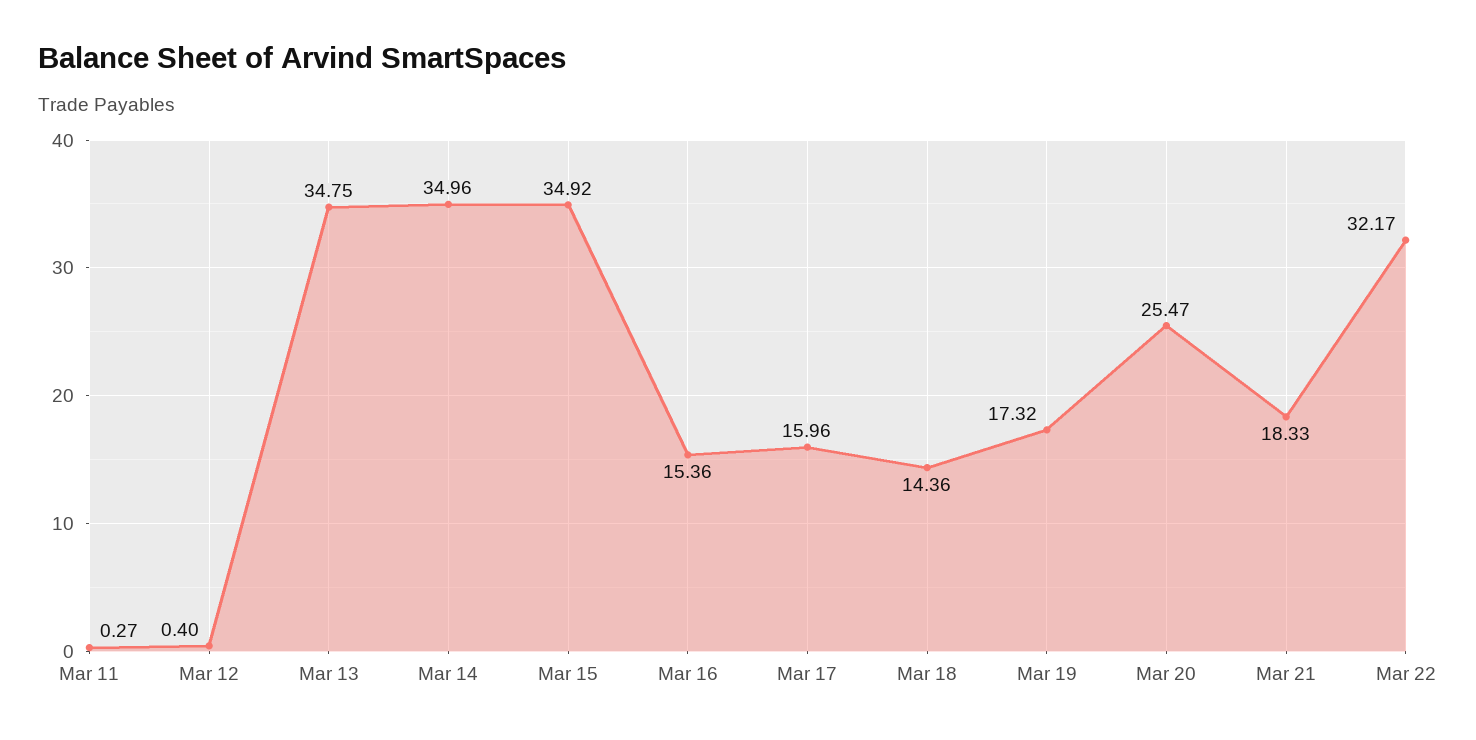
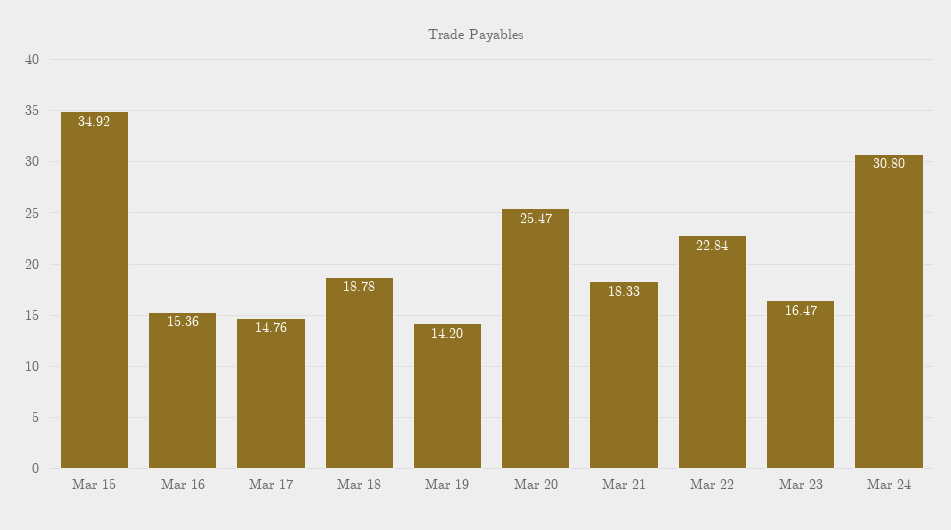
Mar 11: 0.27 -> none
Mar 12: 0.4 -> none
Mar 13: 34.75 -> none
Mar 14: 34.96 -> none
Mar 17: 15.96 -> 14.76
Mar 18: 14.36 -> 18.78
Mar 19: 17.32 -> 14.2
Mar 22: 32.17 -> 22.84
Mar 23: none -> 16.47
Mar 24: none -> 30.8

